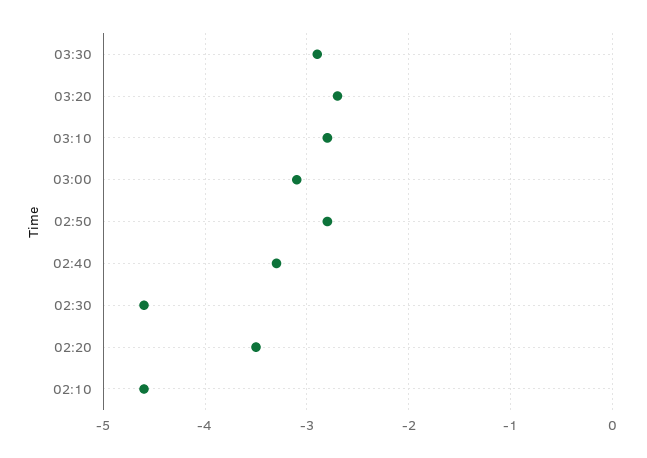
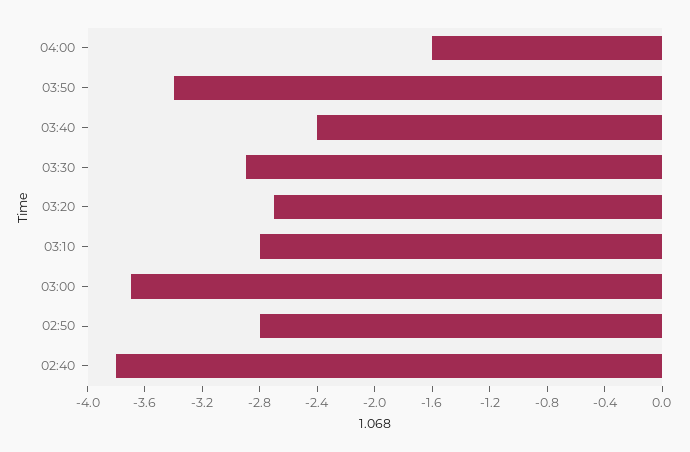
03:00: -3.1 -> -3.7
02:40: -3.3 -> -3.8
02:30: -4.6 -> none
02:20: -3.5 -> none
02:10: -4.6 -> none
04:00: none -> -1.6
03:50: none -> -3.4
03:40: none -> -2.4

